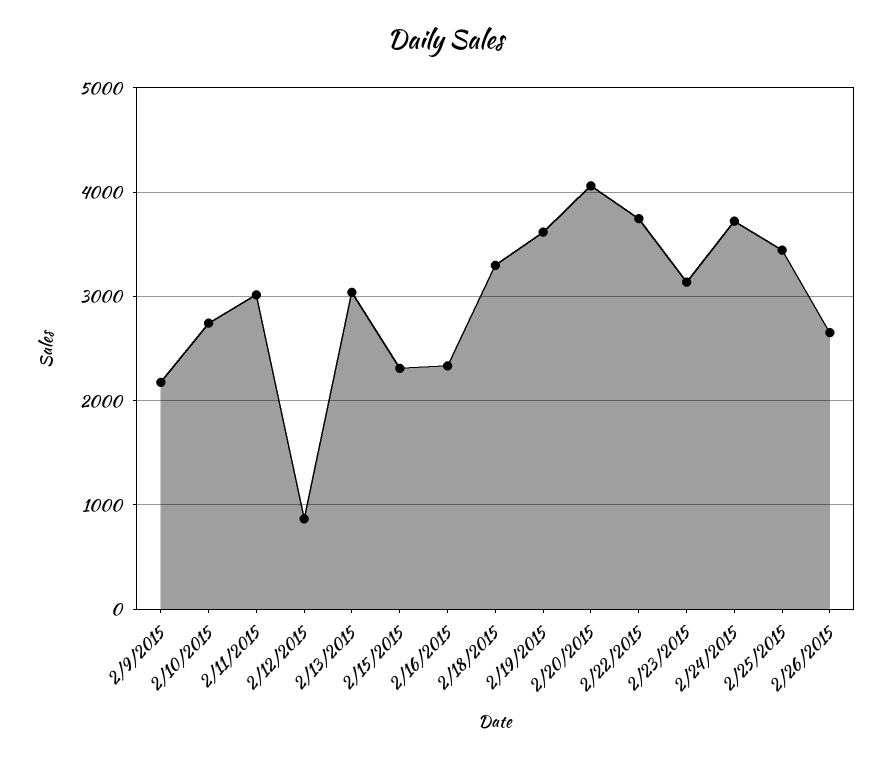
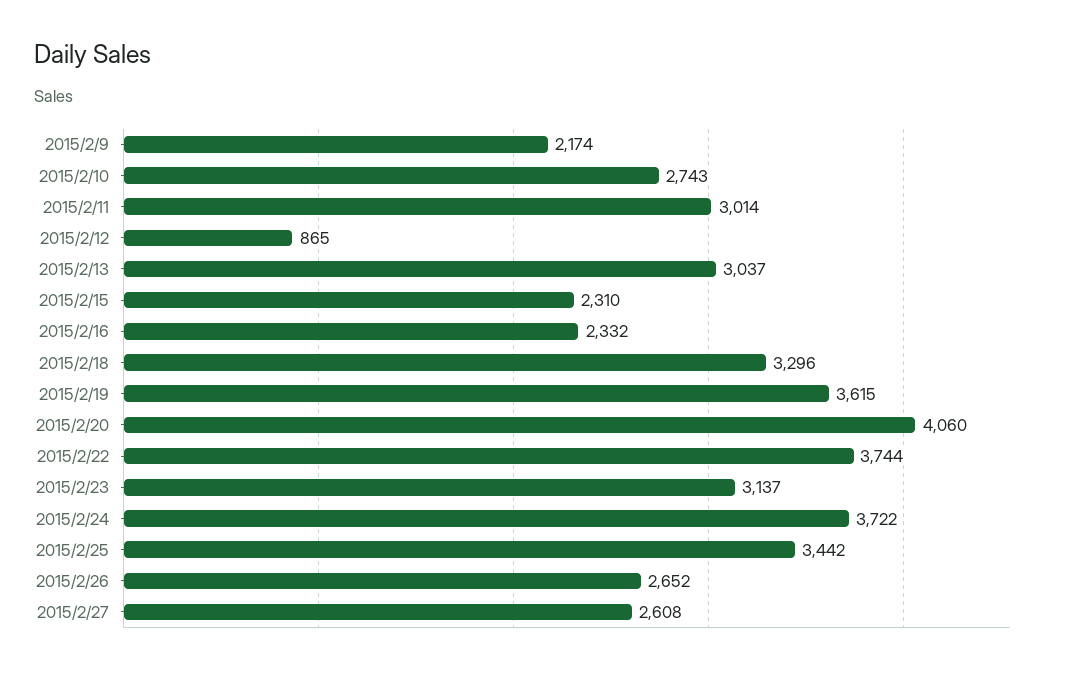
2015/2/27: none -> 2608

